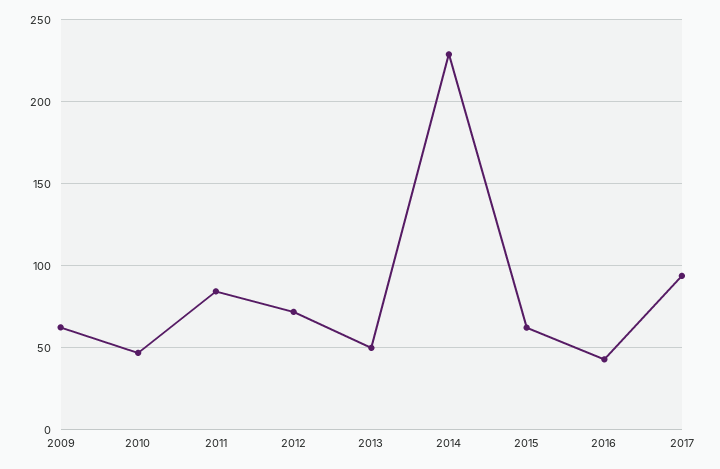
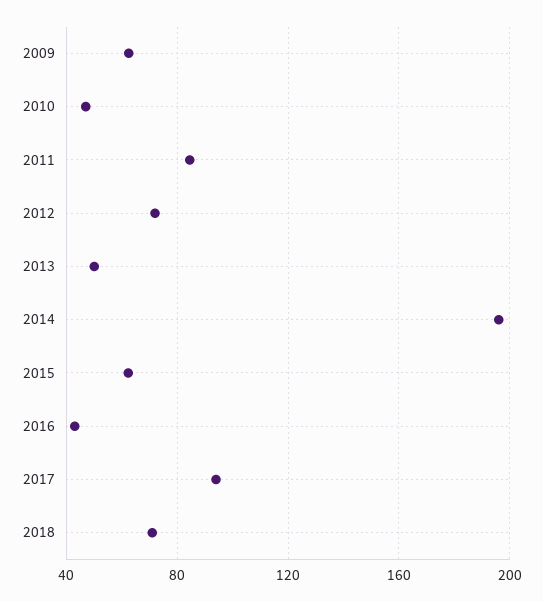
2014: 230 -> 195
2018: none -> 70

